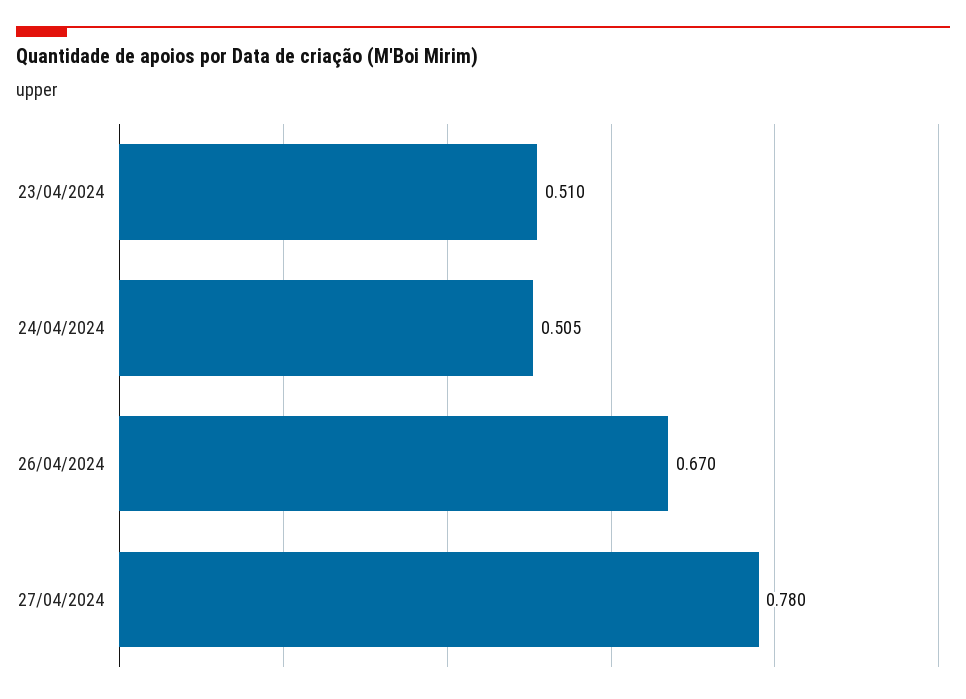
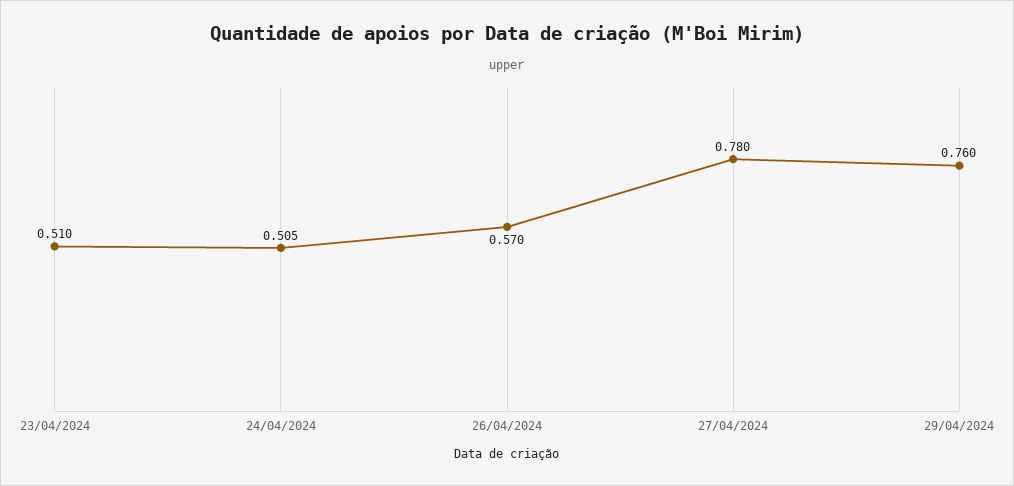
26/04/2024: 0.67 -> 0.57
29/04/2024: none -> 0.76

